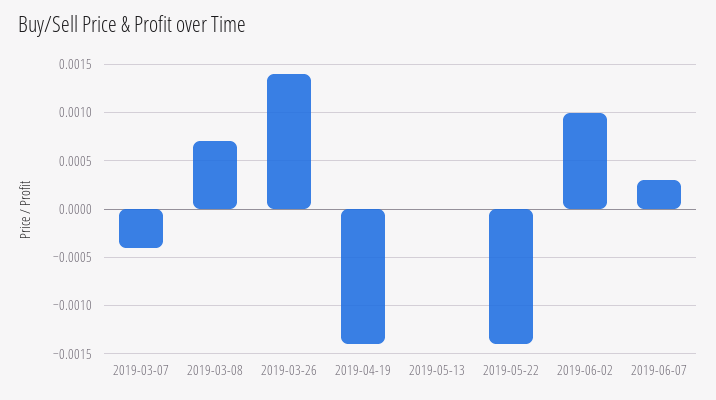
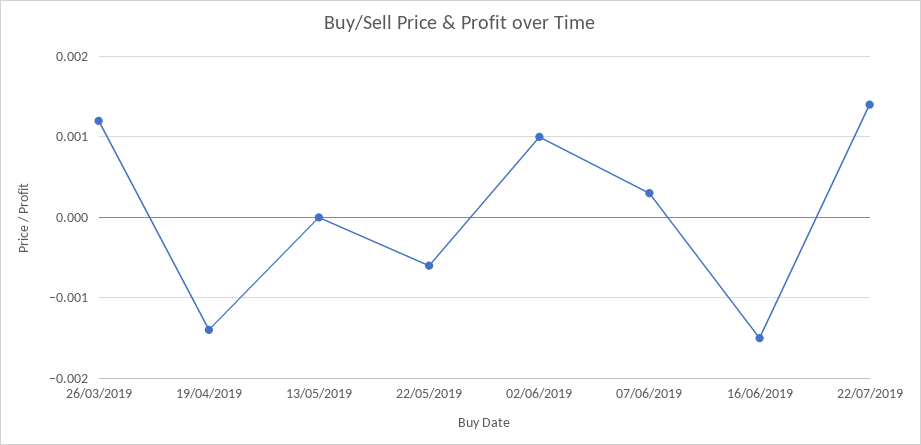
2019-03-07: -0.0004 -> none
2019-03-08: 0.0007 -> none
2019-03-26: 0.0014 -> 0.0012
2019-05-22: -0.0014 -> -0.0006
16/06/2019: none -> -0.0015
22/07/2019: none -> 0.0014

